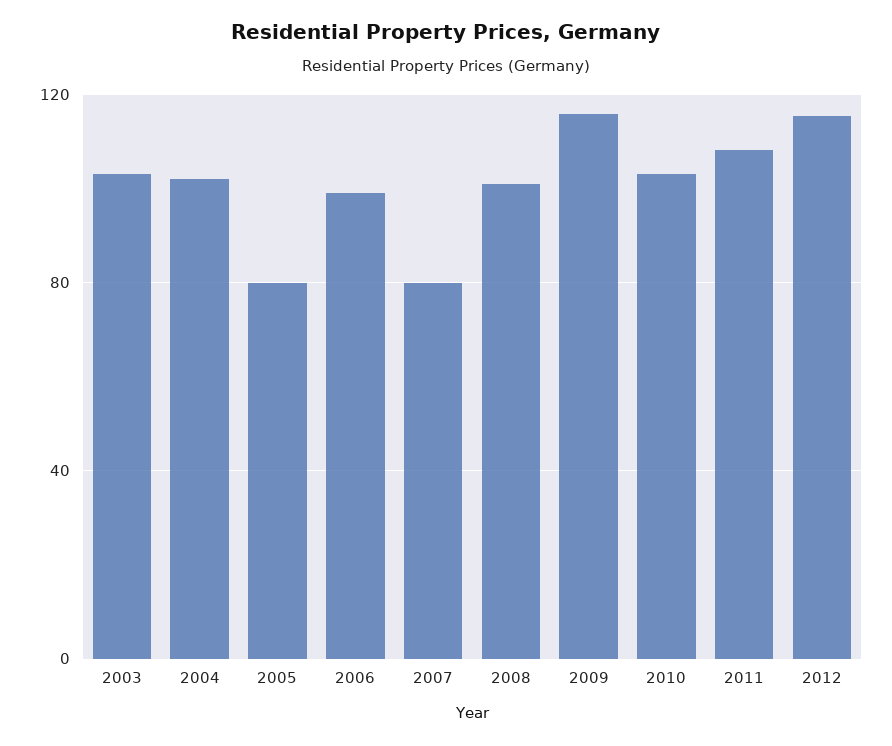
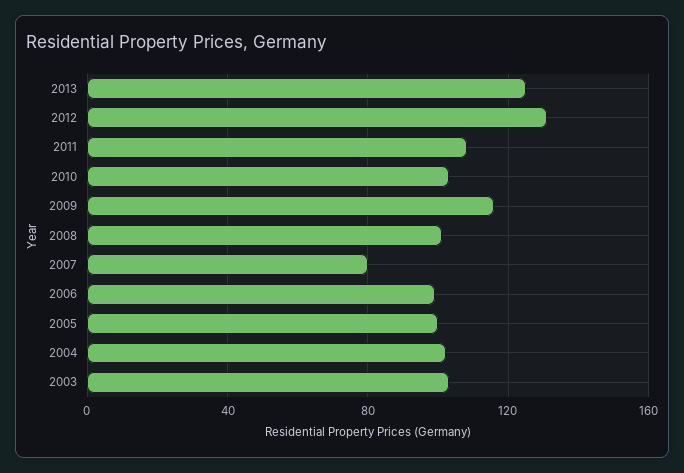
2005: 80 -> 100
2012: 115 -> 130
2013: none -> 125

